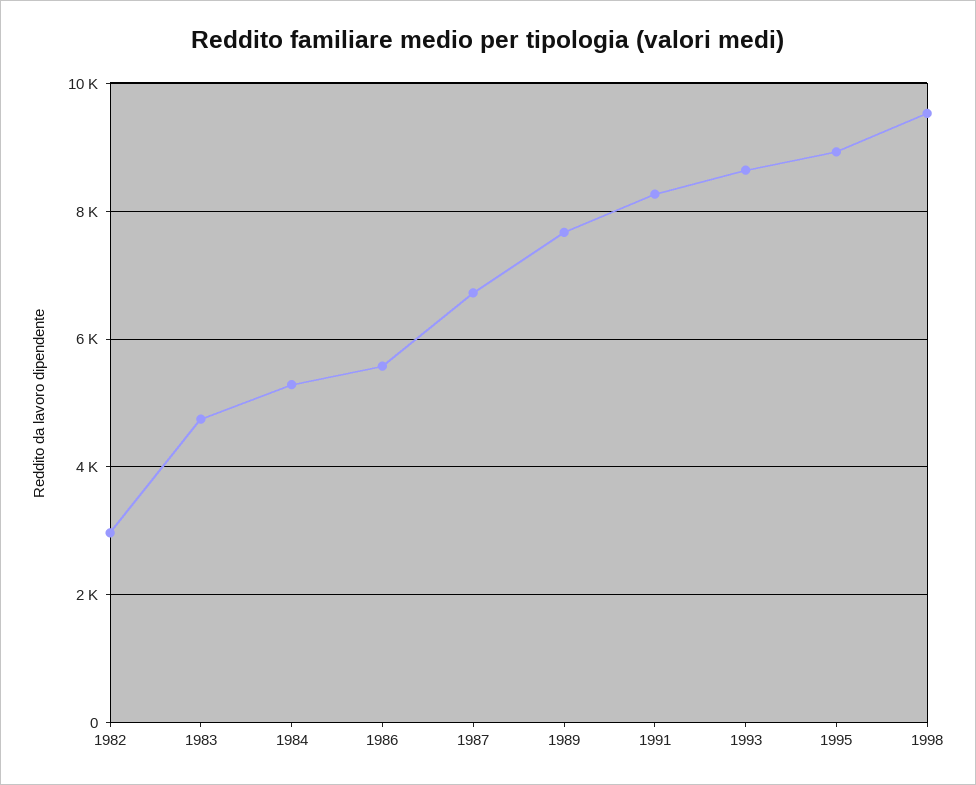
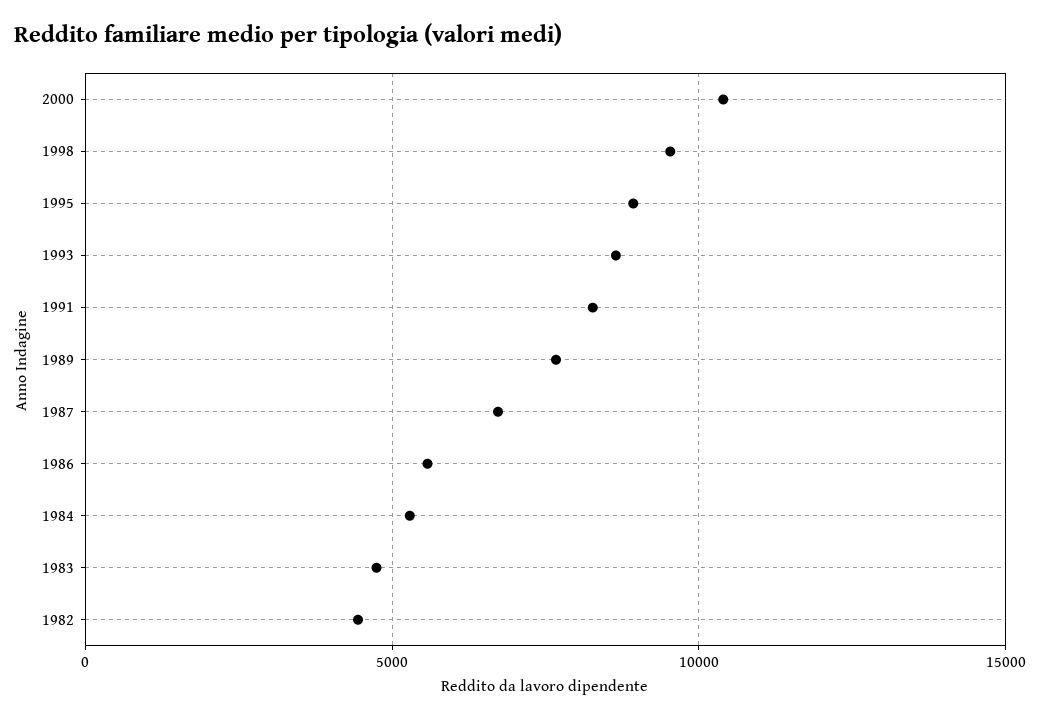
1982: 3000 -> 4500
2000: none -> 10500

